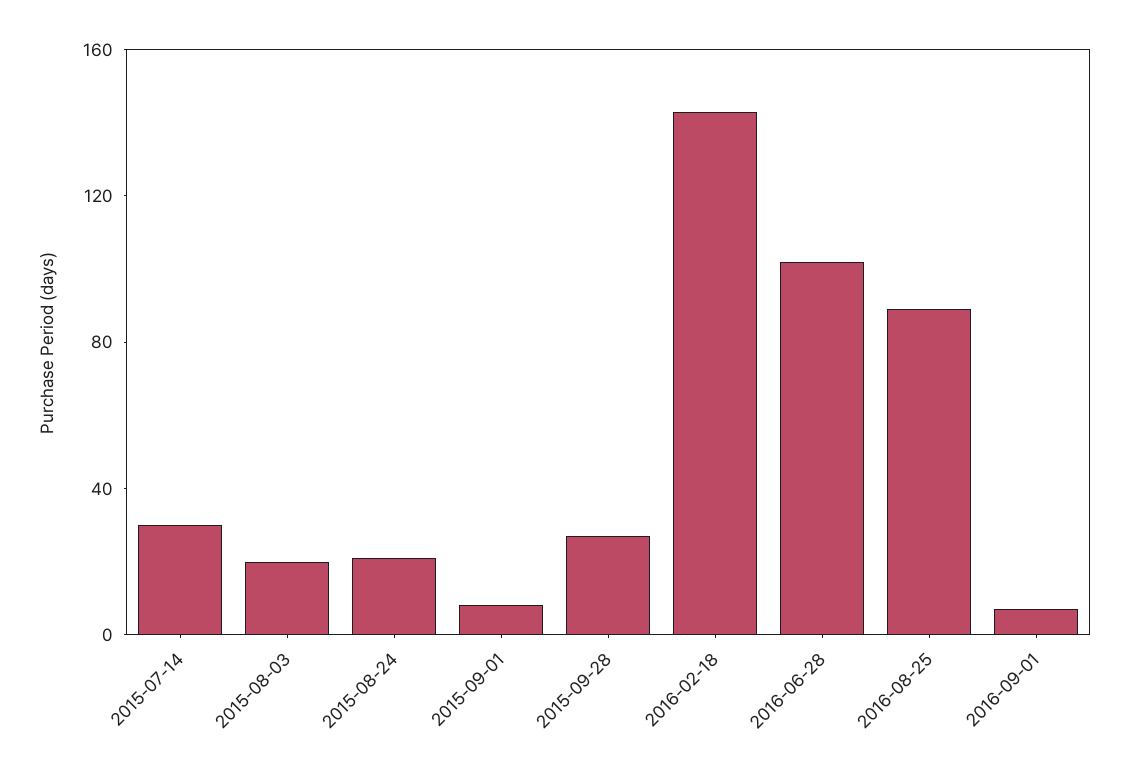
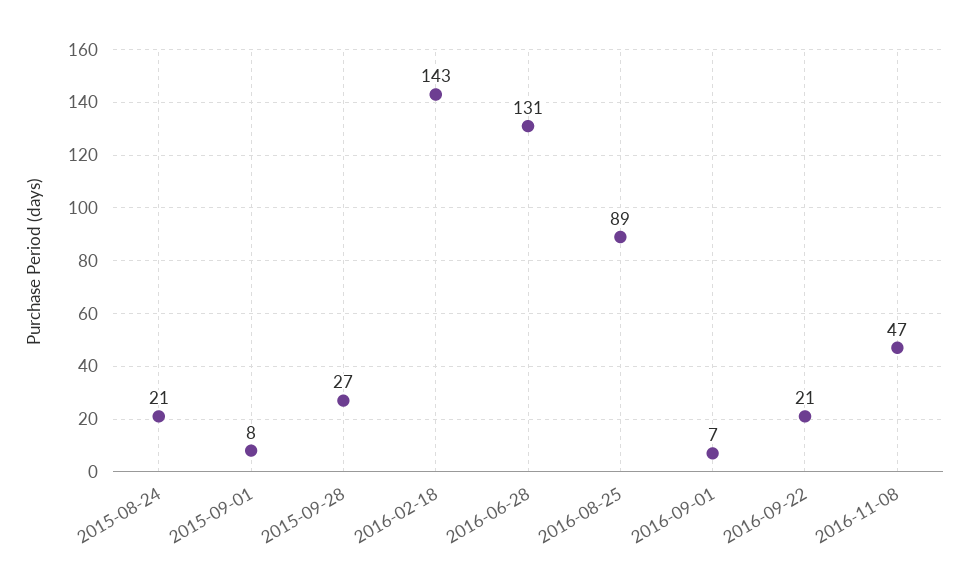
2015-07-14: 30 -> none
2015-08-03: 20 -> none
2016-06-28: 100 -> 131
2016-09-22: none -> 21
2016-11-08: none -> 47

